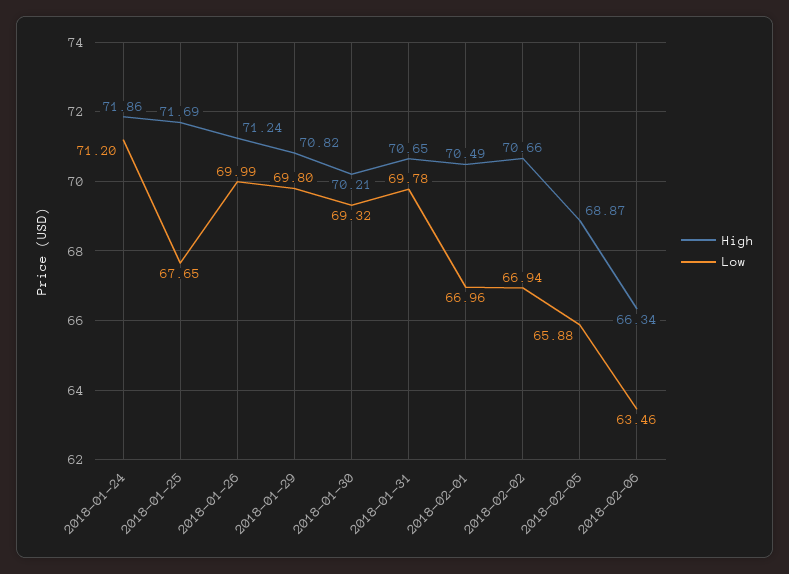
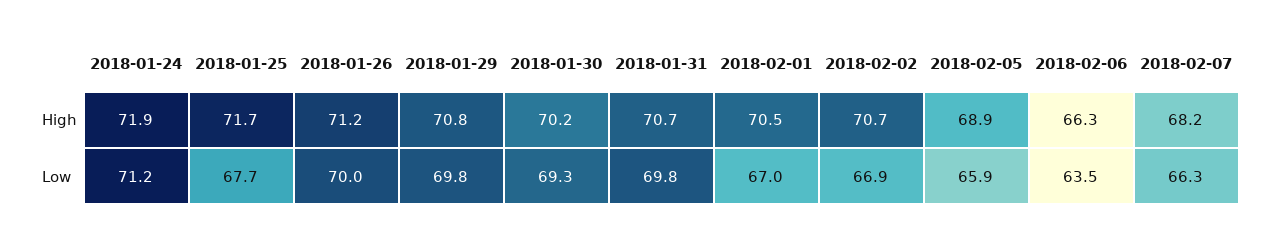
High, 2018-02-07: none -> 68.2
Low, 2018-02-07: none -> 66.3

